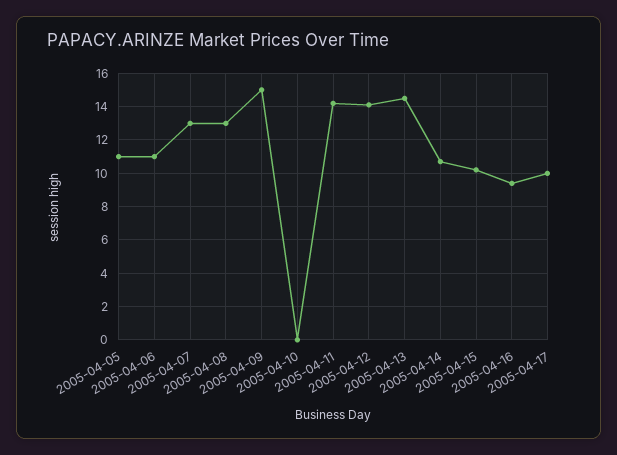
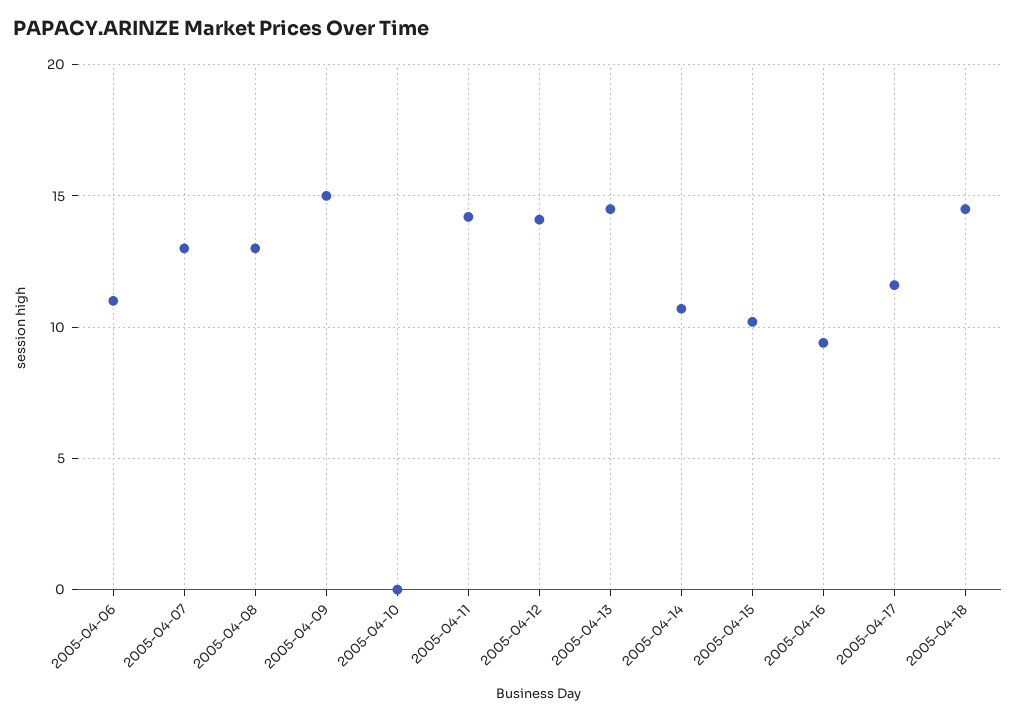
2005-04-05: 11 -> none
2005-04-17: 10 -> 11.5
2005-04-18: none -> 14.5

